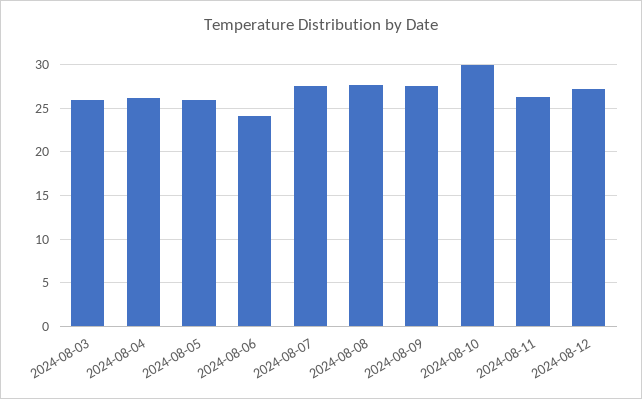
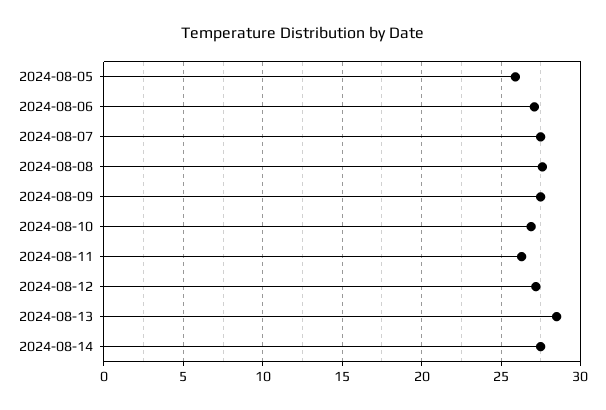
2024-08-03: 26 -> none
2024-08-04: 26 -> none
2024-08-06: 24 -> 27
2024-08-10: 30 -> 27
2024-08-13: none -> 28.5
2024-08-14: none -> 27.5

